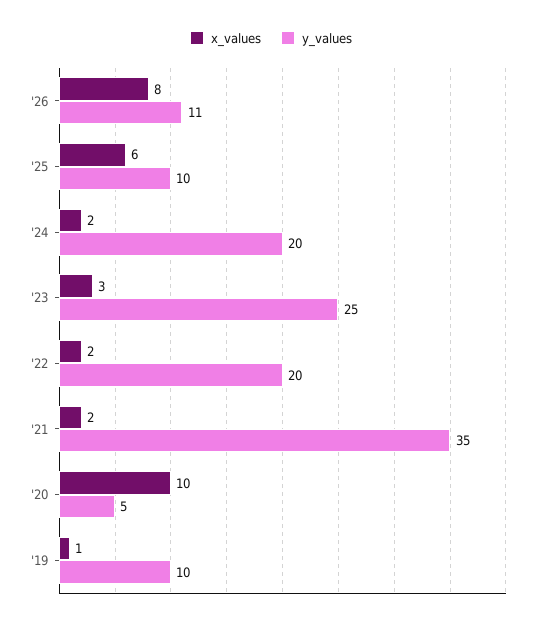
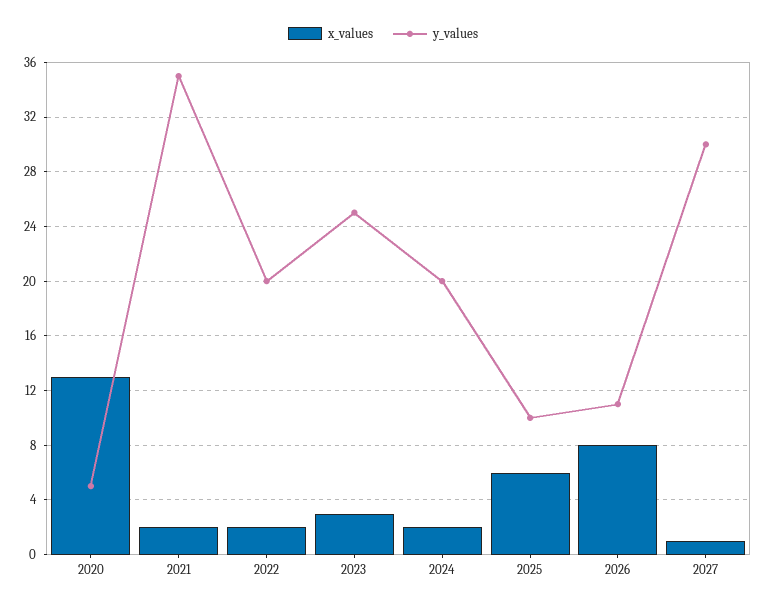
x_values, '20: 10 -> 13
x_values, '19: 1 -> none
y_values, '19: 10 -> none
x_values, 2027: none -> 1
y_values, 2027: none -> 30

